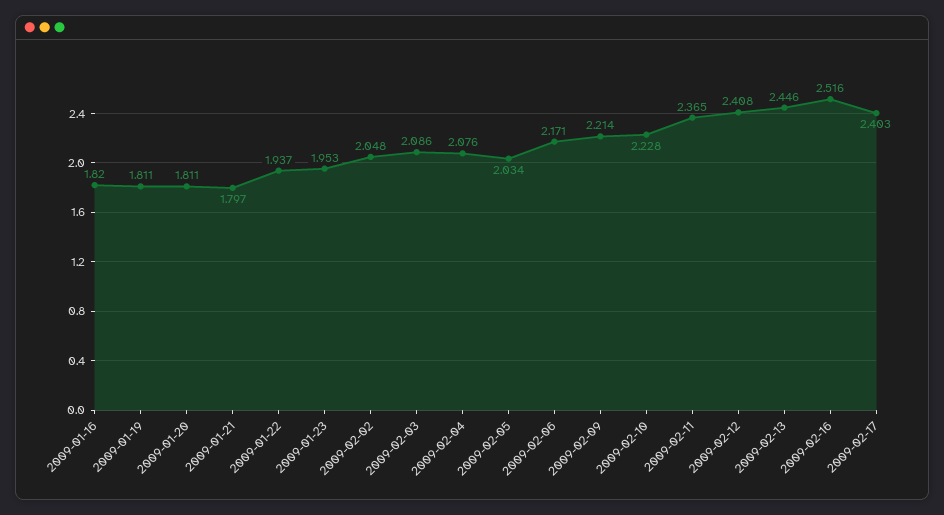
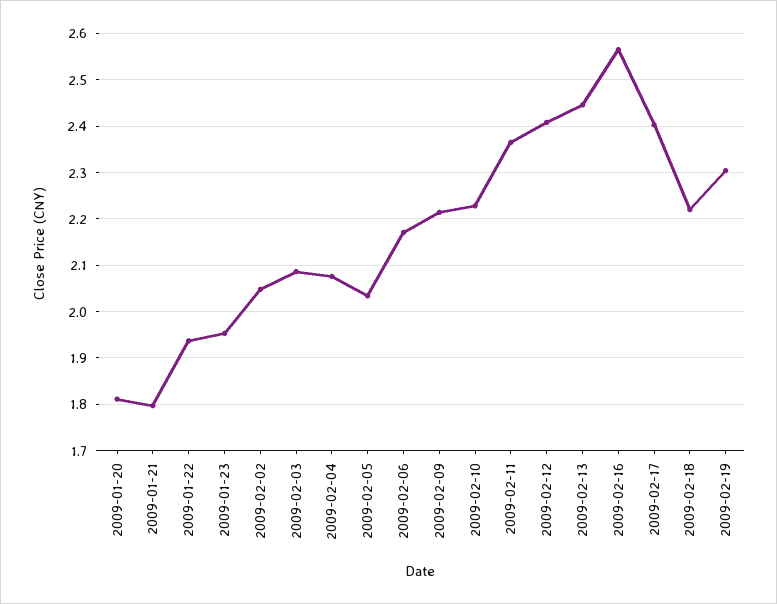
2009-01-16: 1.82 -> none
2009-01-19: 1.811 -> none
2009-02-16: 2.516 -> 2.56
2009-02-18: none -> 2.22
2009-02-19: none -> 2.3

